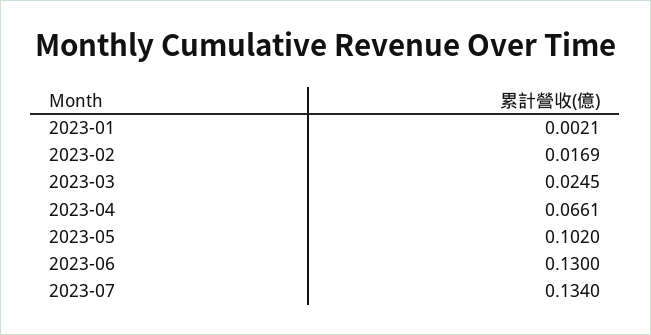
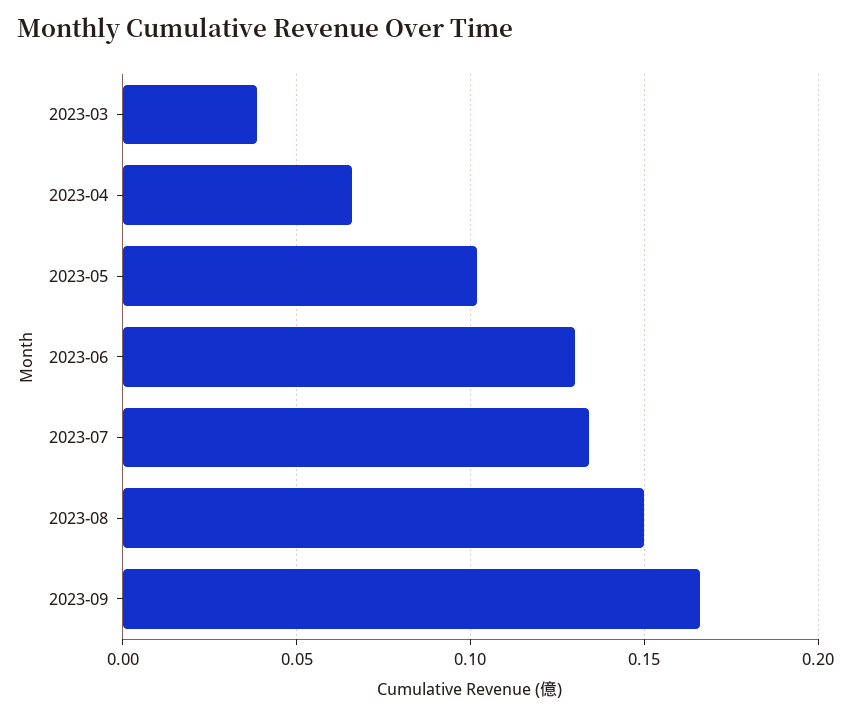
2023-01: 0.0021 -> none
2023-02: 0.0169 -> none
2023-03: 0.0245 -> 0.04
2023-08: none -> 0.15
2023-09: none -> 0.165

